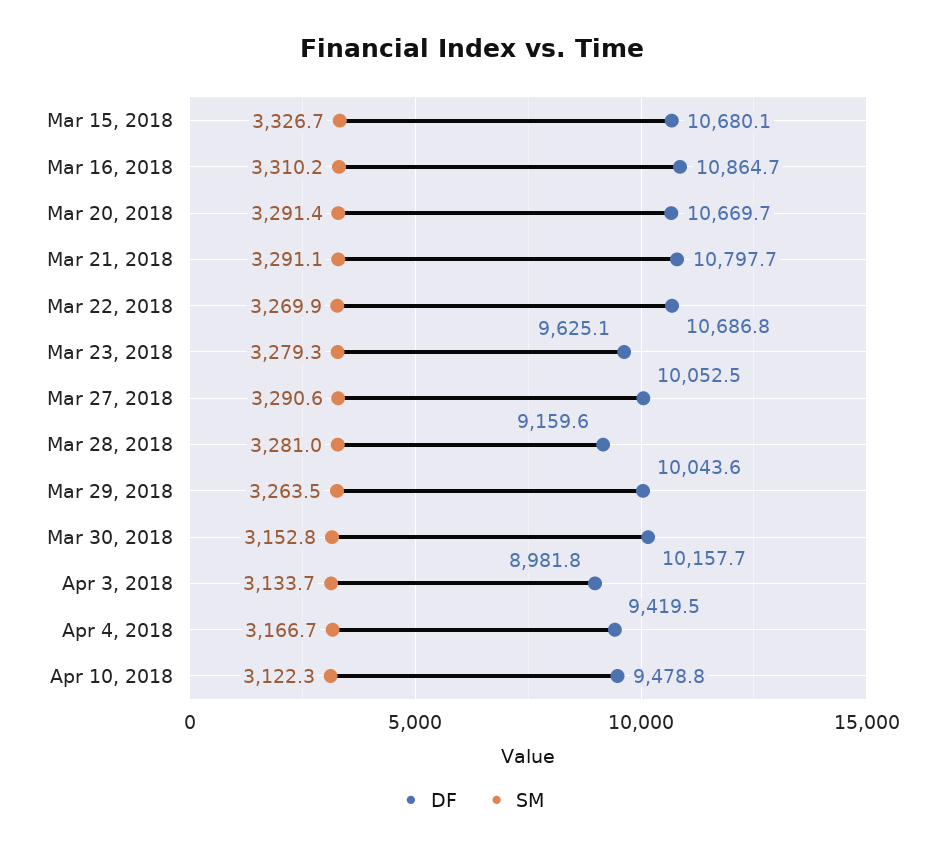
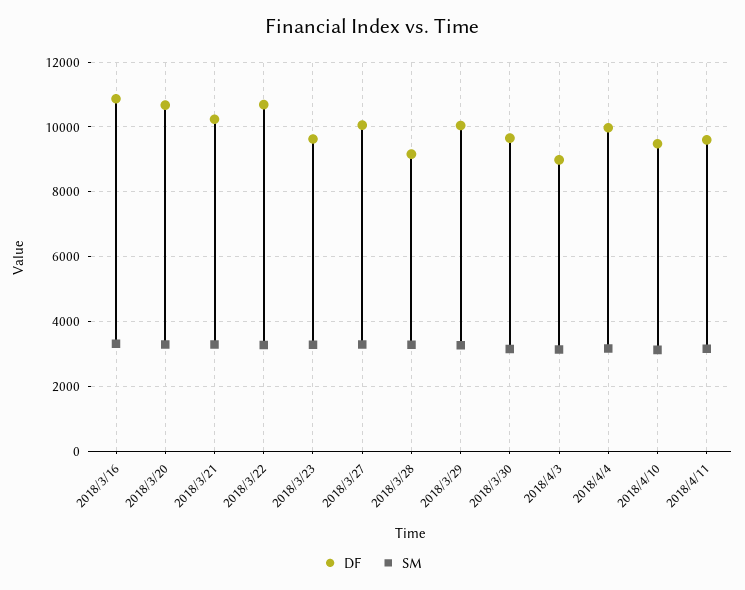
DF, Mar 15, 2018: 10680.1 -> none
SM, Mar 15, 2018: 3326.7 -> none
DF, Mar 21, 2018: 10797.7 -> 10200
DF, Mar 30, 2018: 10157.7 -> 9600
DF, Apr 4, 2018: 9419.5 -> 10000
DF, 2018/4/11: none -> 9600
SM, 2018/4/11: none -> 3200

